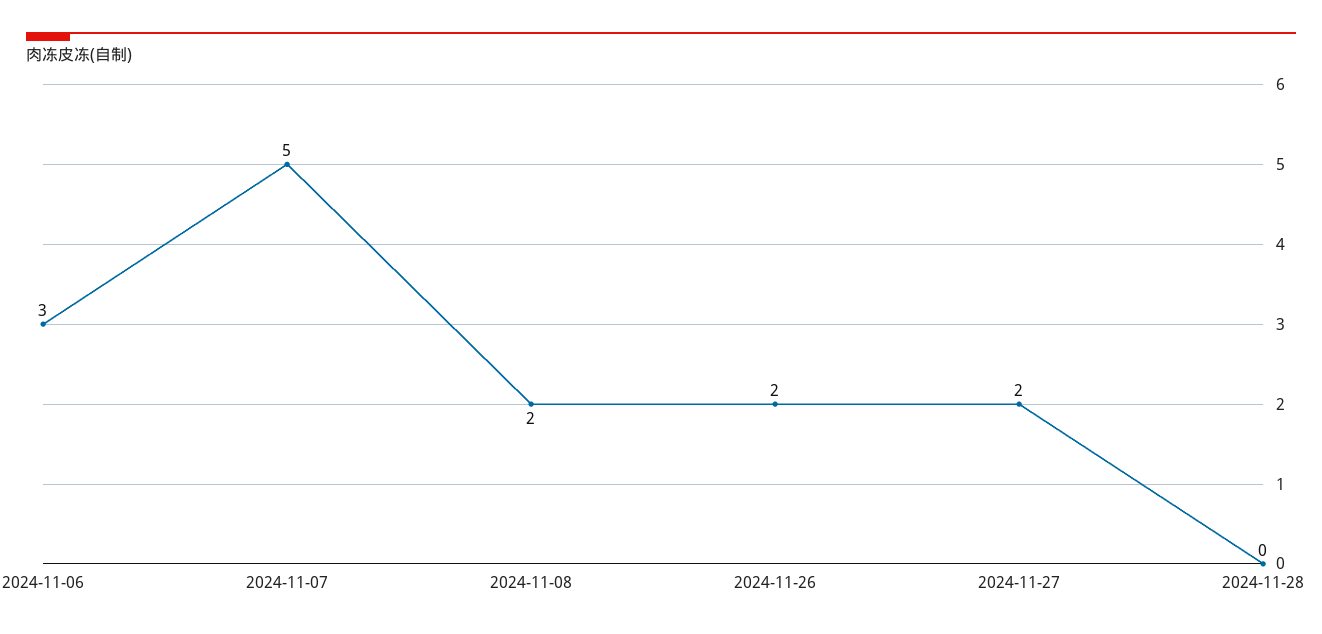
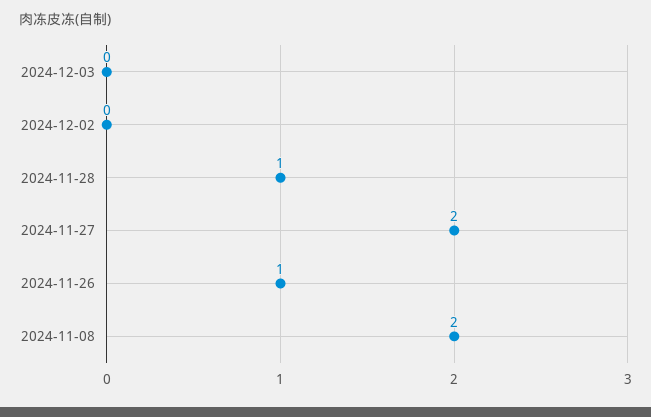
2024-11-06: 3 -> none
2024-11-07: 5 -> none
2024-11-26: 2 -> 1
2024-11-28: 0 -> 1
2024-12-03: none -> 0
2024-12-02: none -> 0

